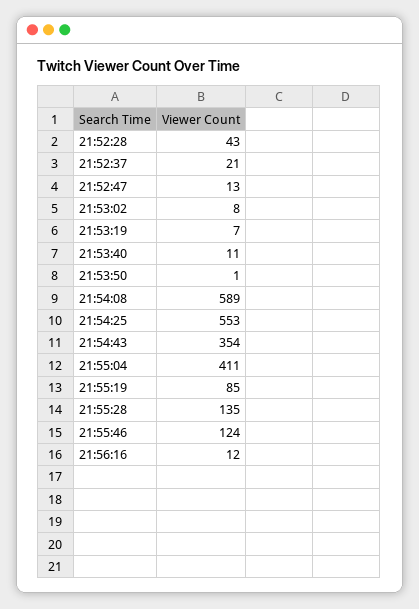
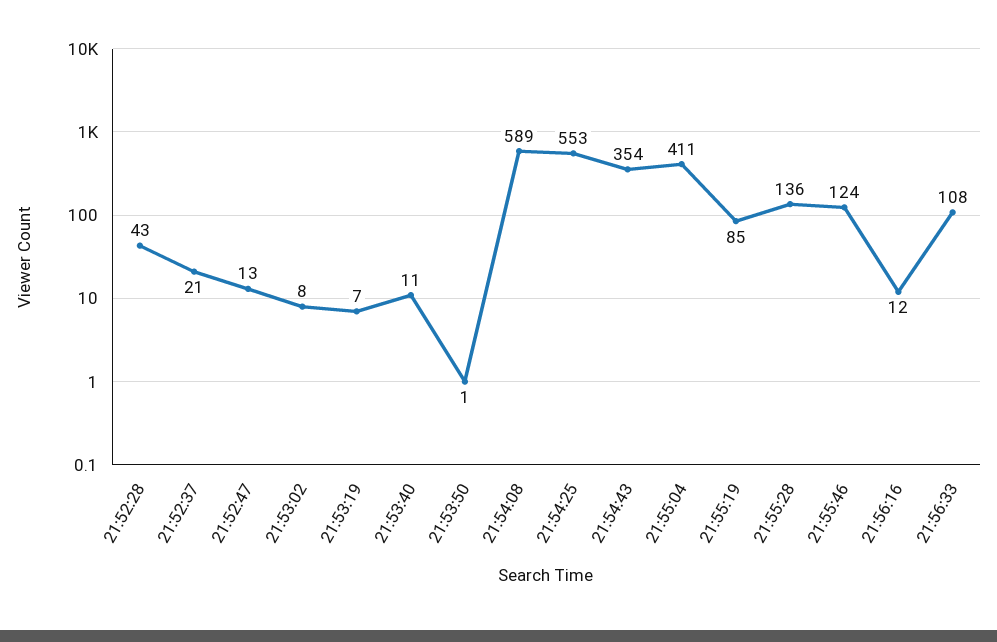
21:55:28: 135 -> 136
21:56:33: none -> 108

